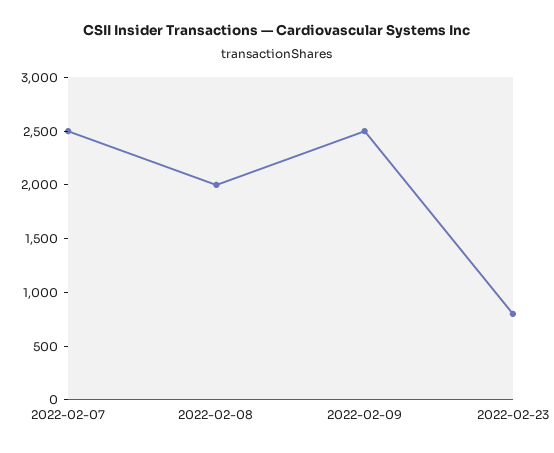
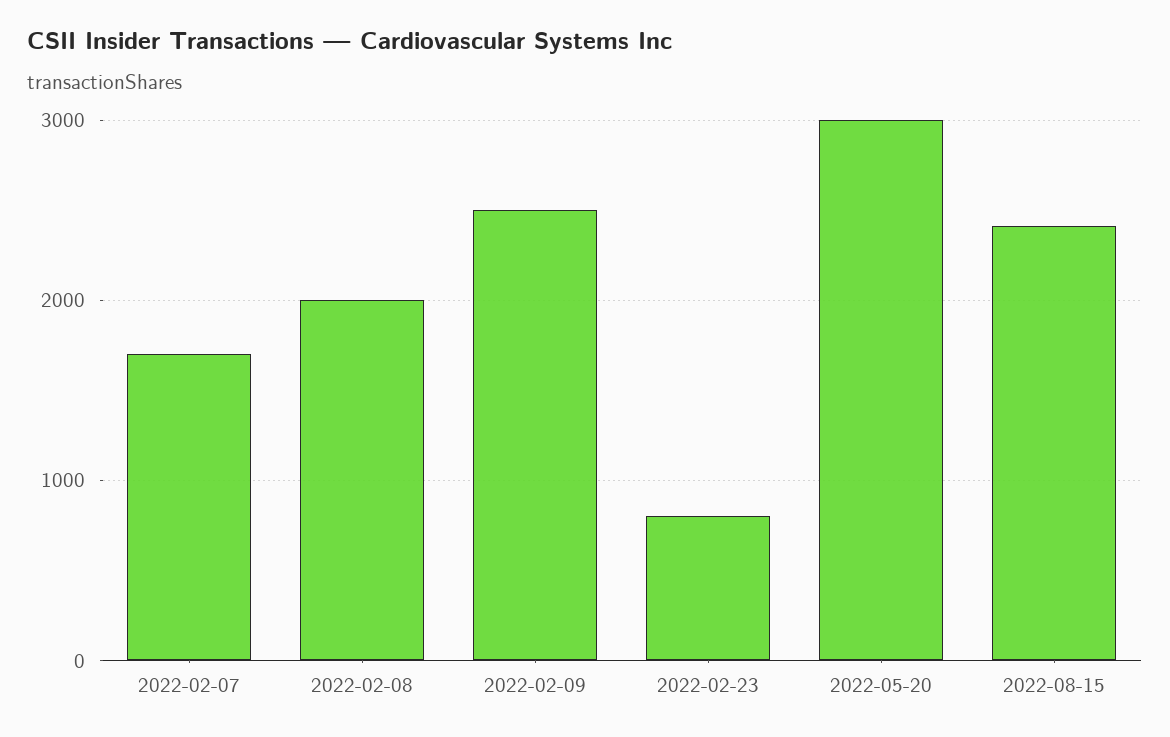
2022-02-07: 2500 -> 1700
2022-05-20: none -> 3000
2022-08-15: none -> 2400

